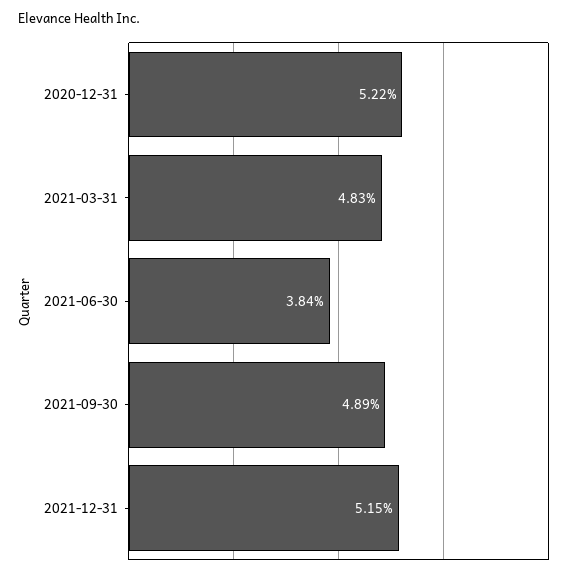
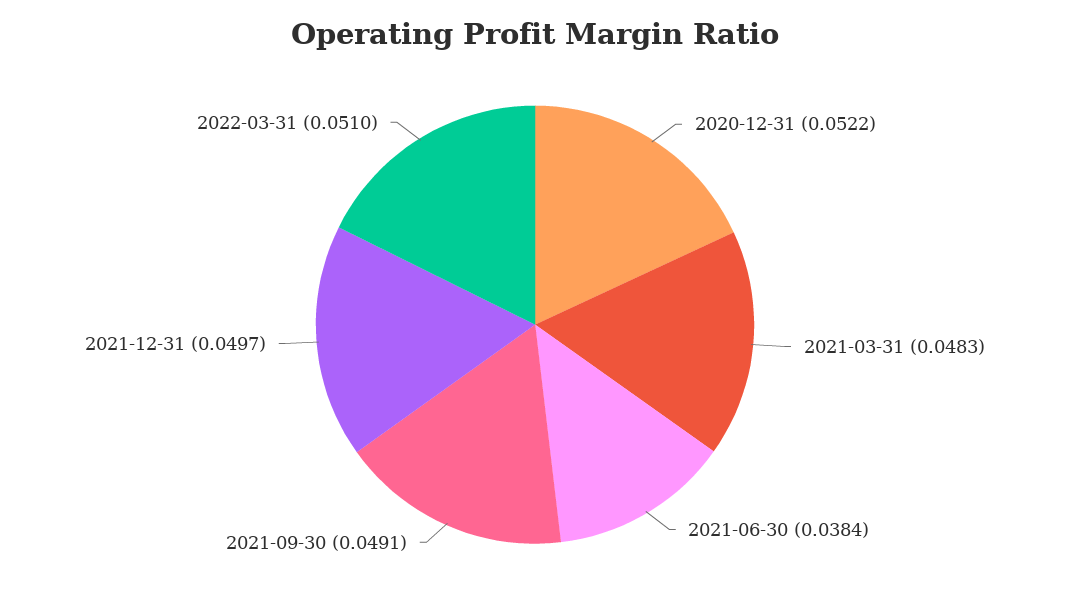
2021-09-30: 0.0489 -> 0.0491
2021-12-31: 0.0515 -> 0.0497
2022-03-31: none -> 0.051

